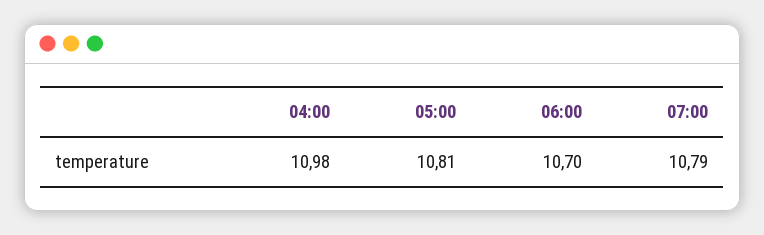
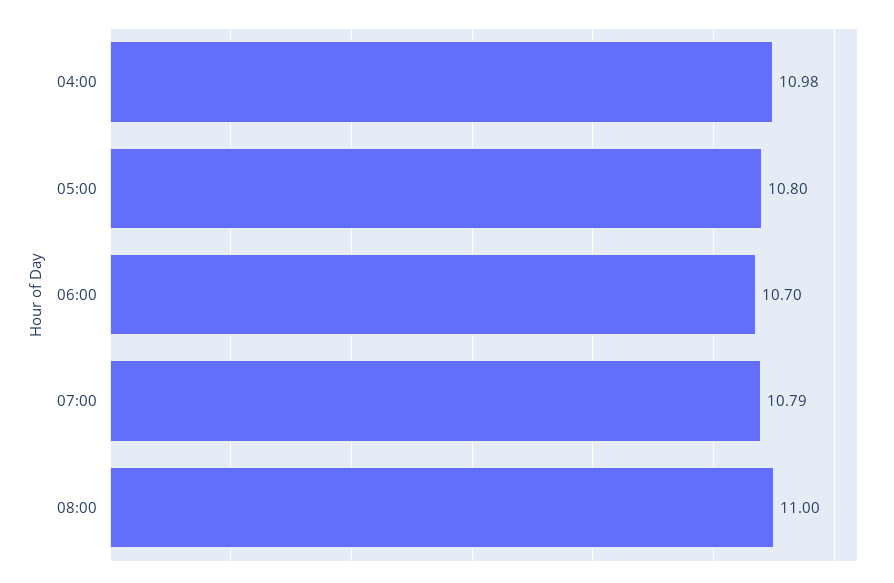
05:00: 10.81 -> 10.8
08:00: none -> 11

